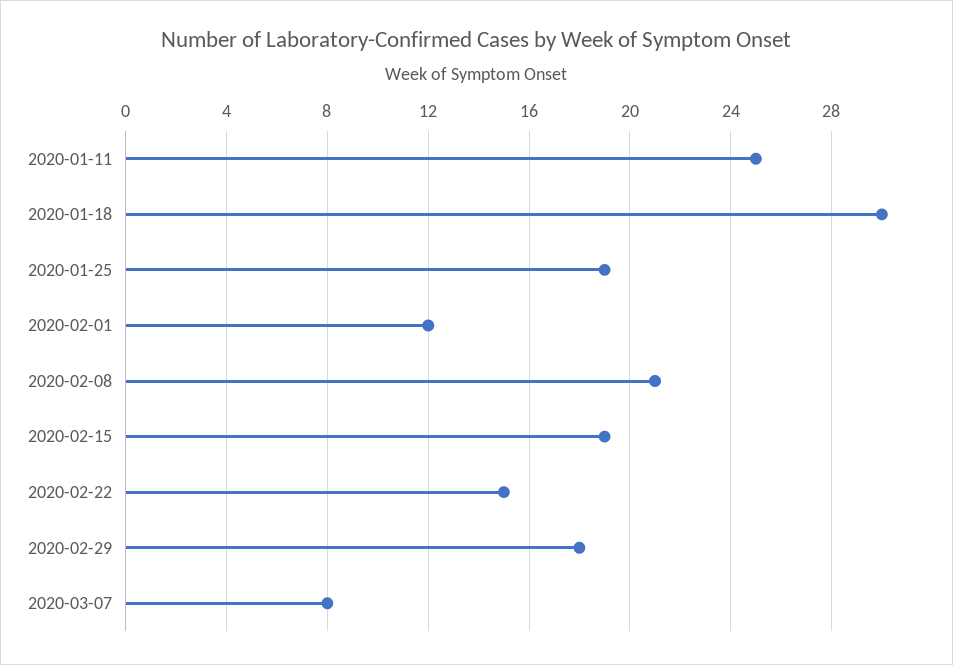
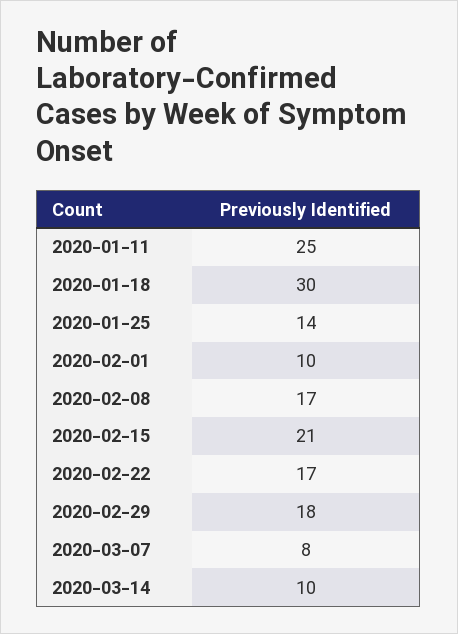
2020-01-25: 19 -> 14
2020-02-01: 12 -> 10
2020-02-08: 21 -> 17
2020-02-15: 19 -> 21
2020-02-22: 15 -> 17
2020-03-14: none -> 10

